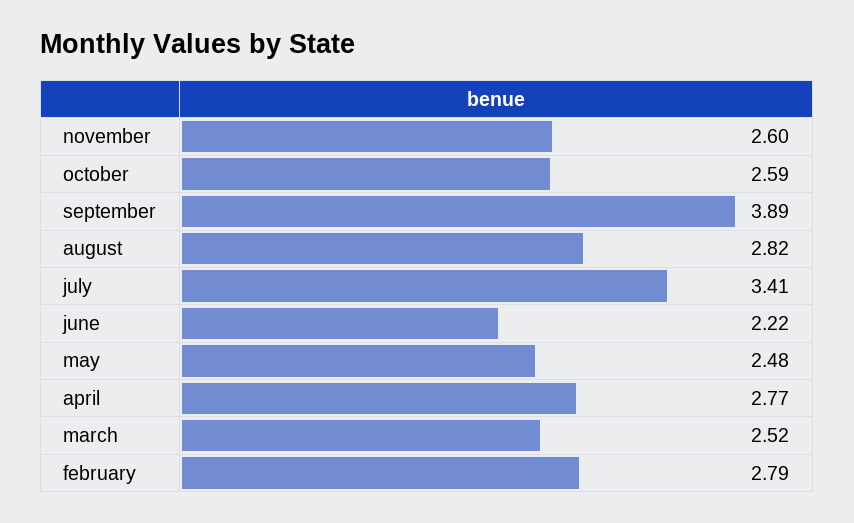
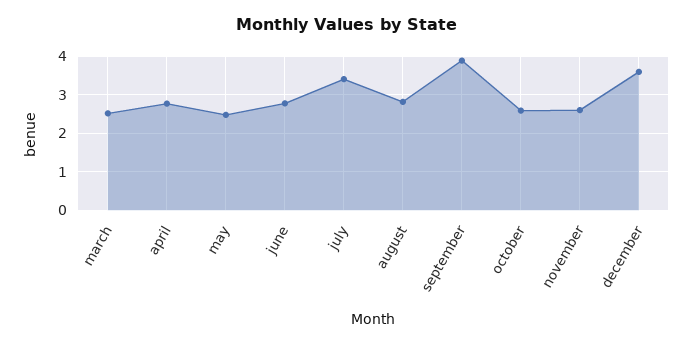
june: 2.22 -> 2.8
february: 2.79 -> none
december: none -> 3.6

